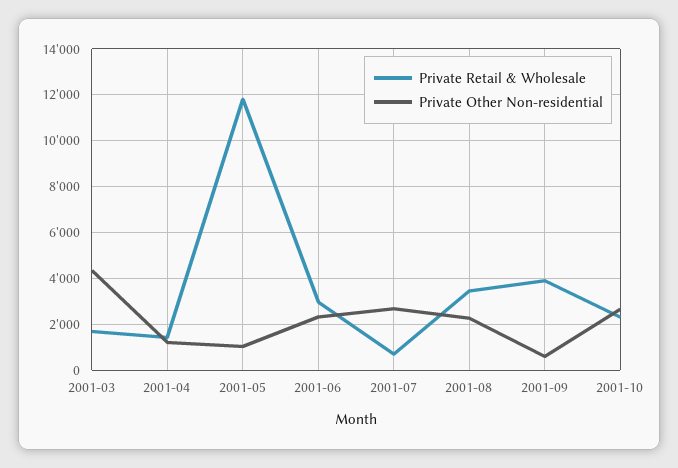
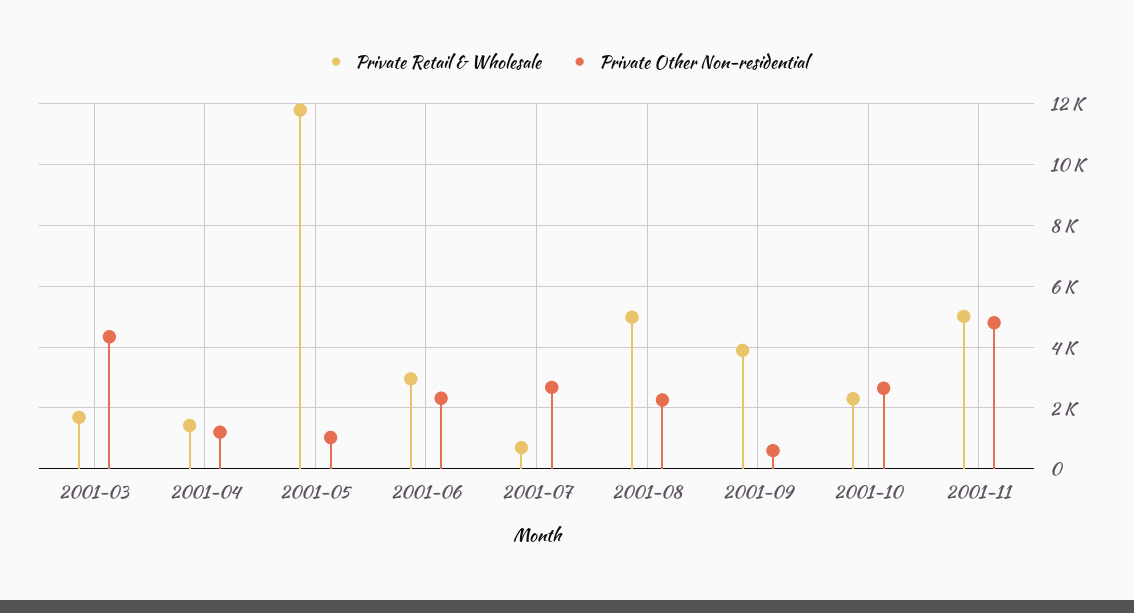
Private Retail & Wholesale, 2001-08: 3500 -> 5000
Private Retail & Wholesale, 2001-11: none -> 5000
Private Other Non-residential, 2001-11: none -> 4800

